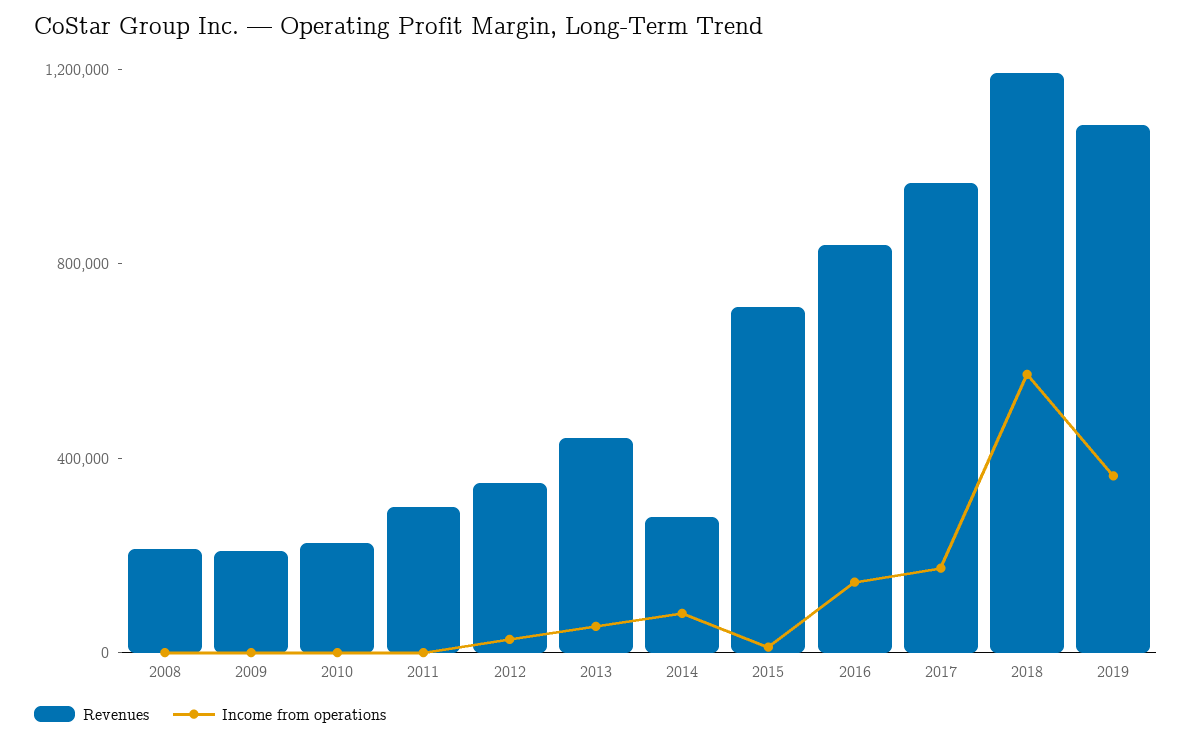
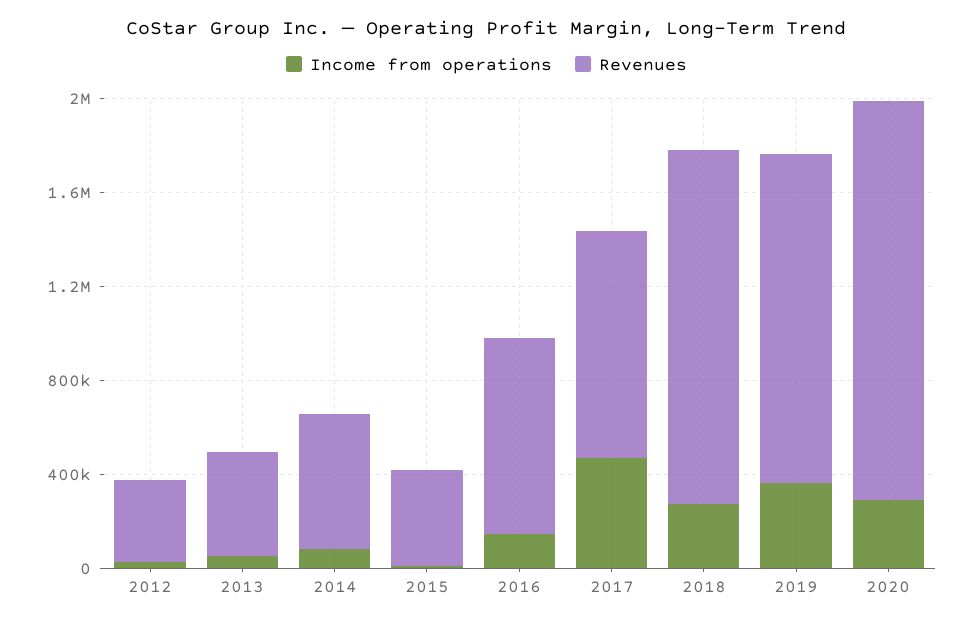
Revenues, 2008: 200000 -> none
Income from operations, 2008: 0 -> none
Revenues, 2009: 200000 -> none
Income from operations, 2009: 0 -> none
Revenues, 2010: 200000 -> none
Income from operations, 2010: 0 -> none
Revenues, 2011: 300000 -> none
Income from operations, 2011: 0 -> none
Revenues, 2014: 300000 -> 600000
Revenues, 2015: 700000 -> 400000
Income from operations, 2017: 200000 -> 500000
Revenues, 2018: 1200000 -> 1500000
Income from operations, 2018: 600000 -> 300000
Revenues, 2019: 1100000 -> 1400000
Income from operations, 2020: none -> 300000
Revenues, 2020: none -> 1700000

